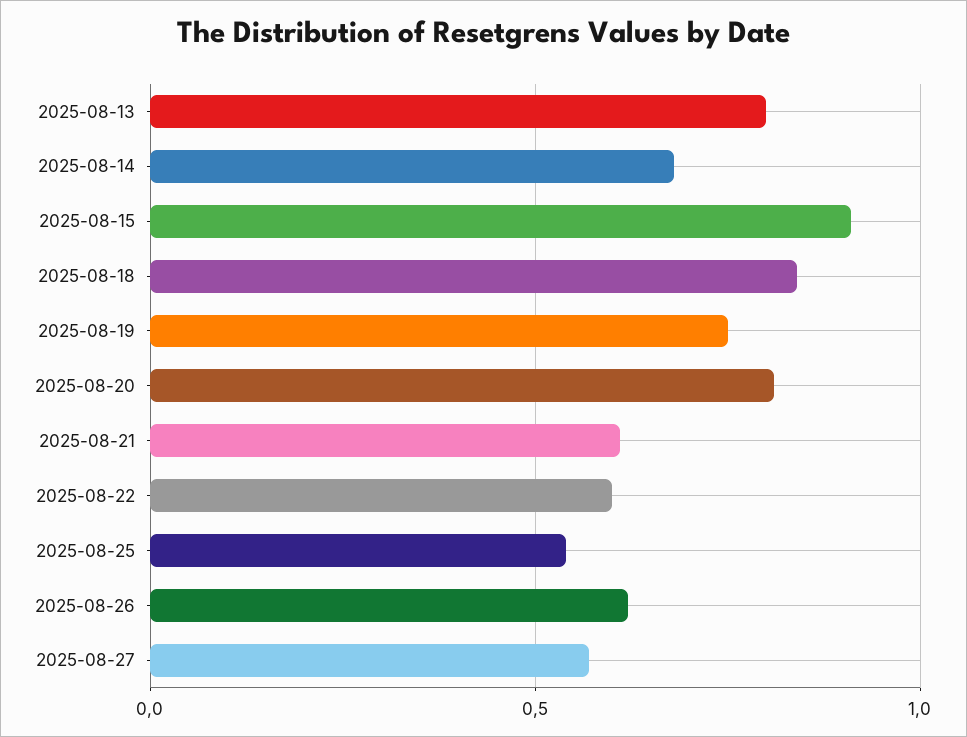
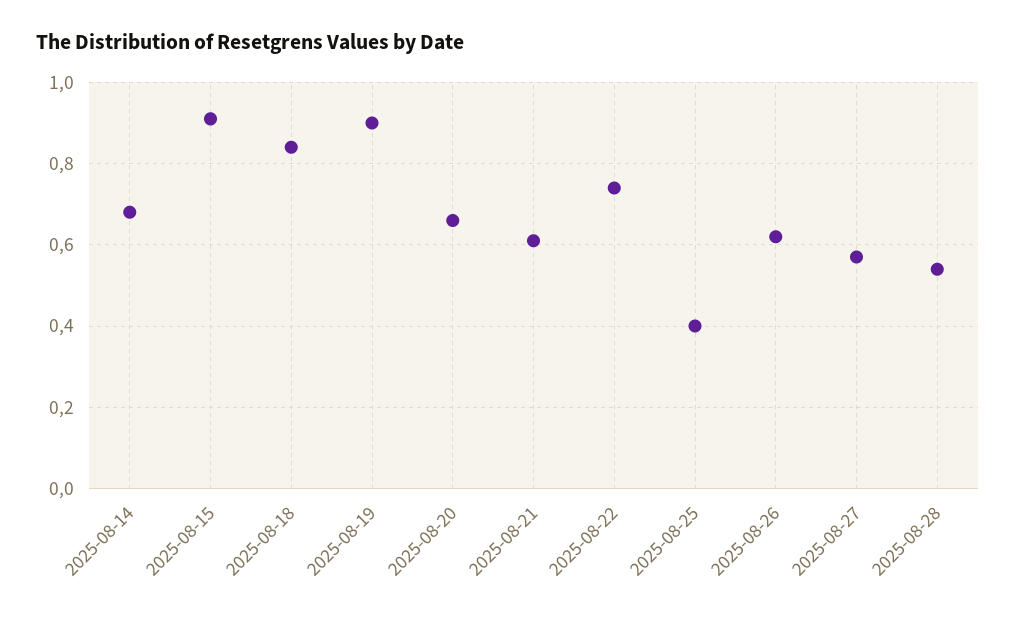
2025-08-13: 0.8 -> none
2025-08-19: 0.75 -> 0.9
2025-08-20: 0.8 -> 0.65
2025-08-22: 0.6 -> 0.75
2025-08-25: 0.55 -> 0.4
2025-08-28: none -> 0.55

